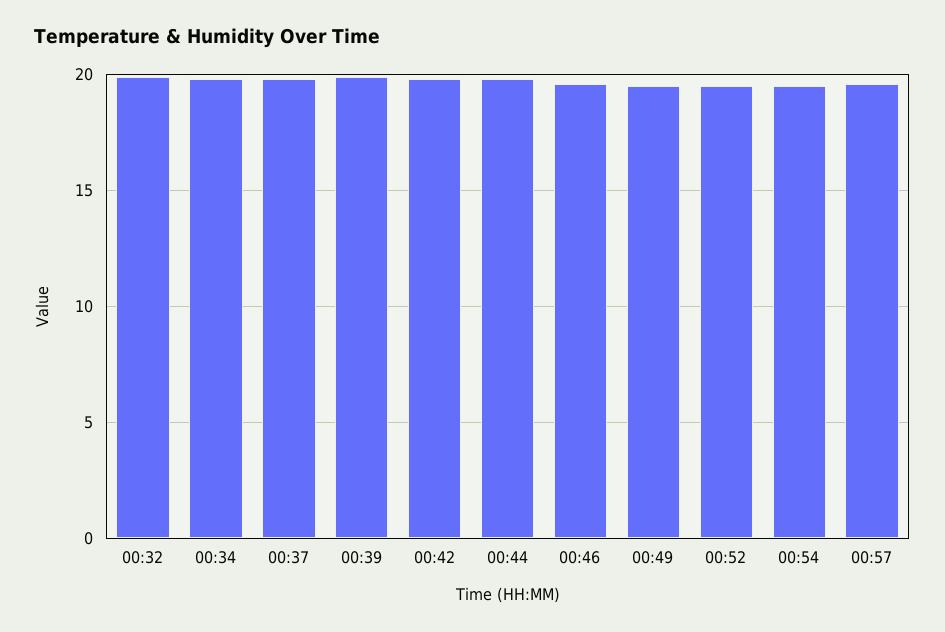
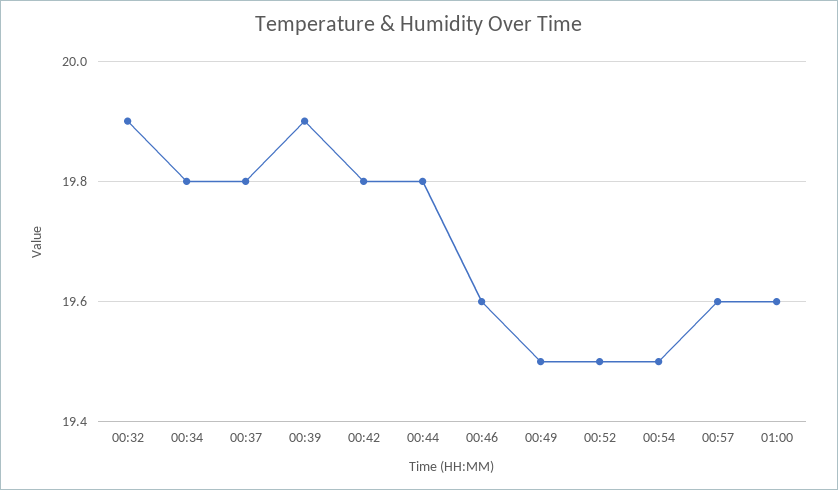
01:00: none -> 19.6

